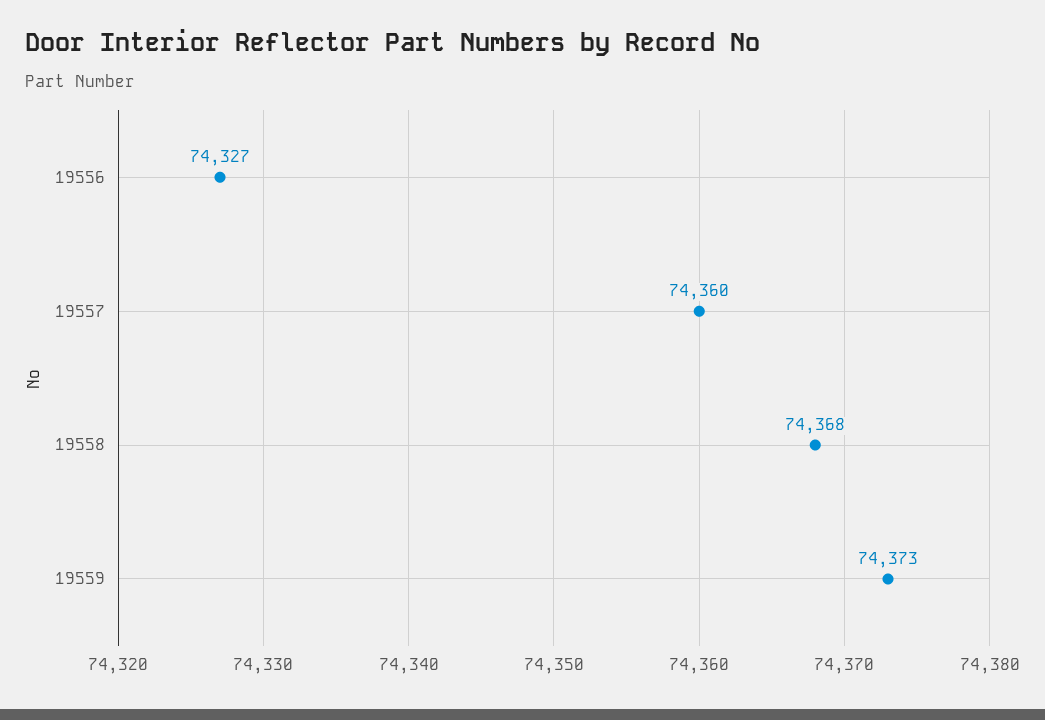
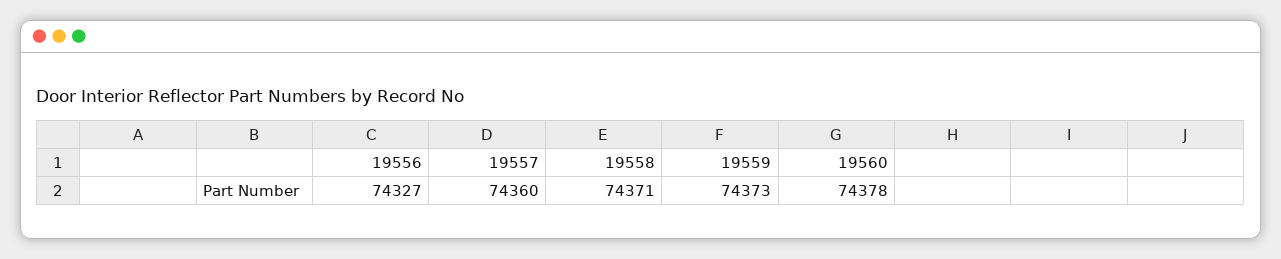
19558: 74368 -> 74371
19560: none -> 74378

